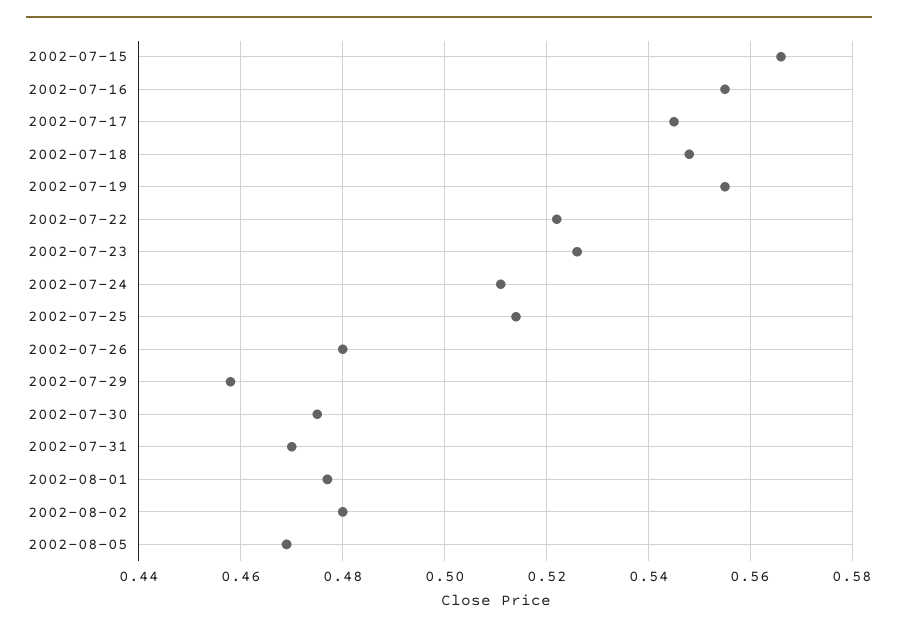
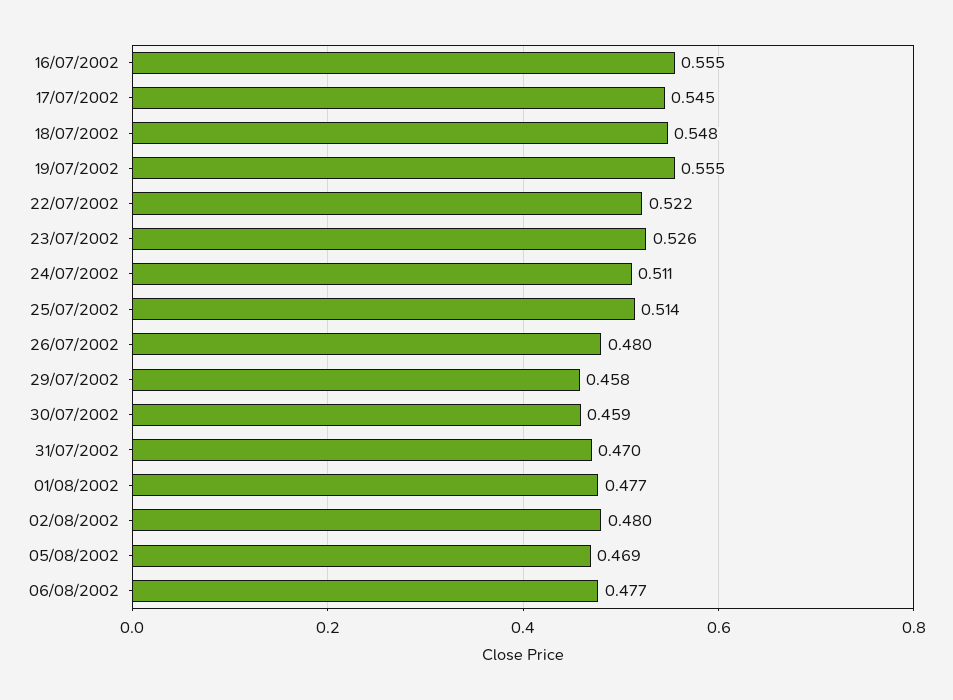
2002-07-15: 0.565 -> none
2002-07-30: 0.475 -> 0.459
06/08/2002: none -> 0.477

